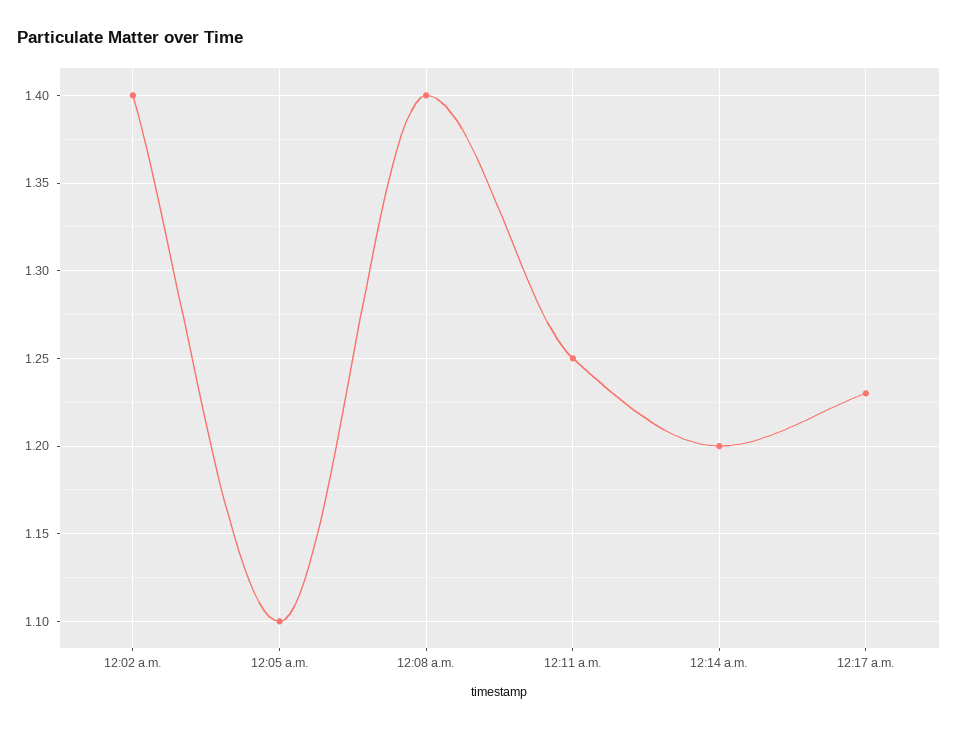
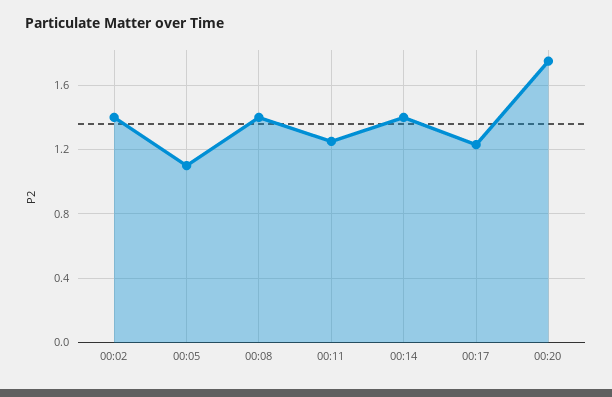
12:14 a.m.: 1.2 -> 1.4
00:20: none -> 1.75

